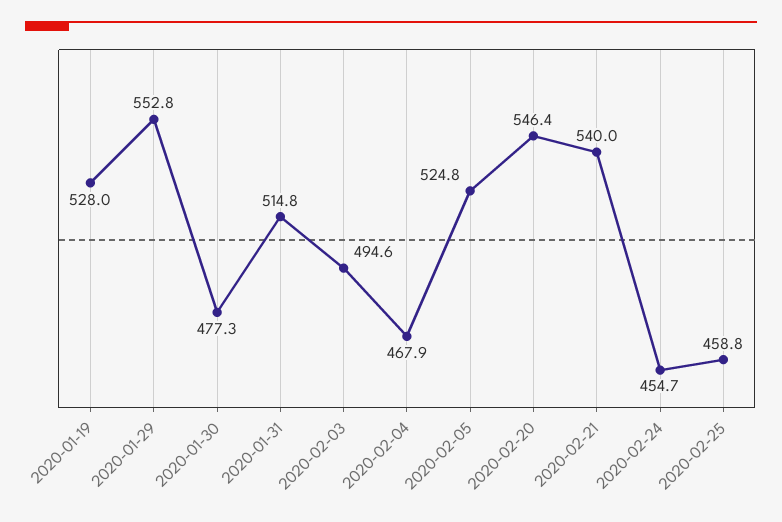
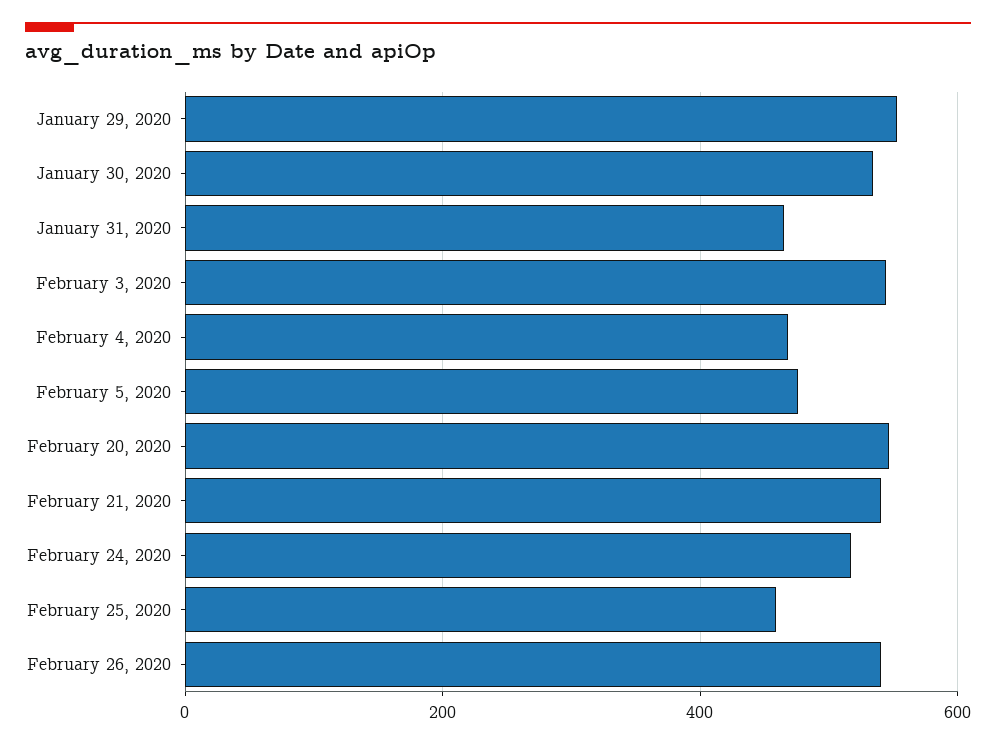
2020-01-19: 528 -> none
2020-01-30: 477.3 -> 540
2020-01-31: 514.8 -> 460
2020-02-03: 494.6 -> 540
2020-02-05: 524.8 -> 480
2020-02-24: 454.7 -> 520
February 26, 2020: none -> 540

